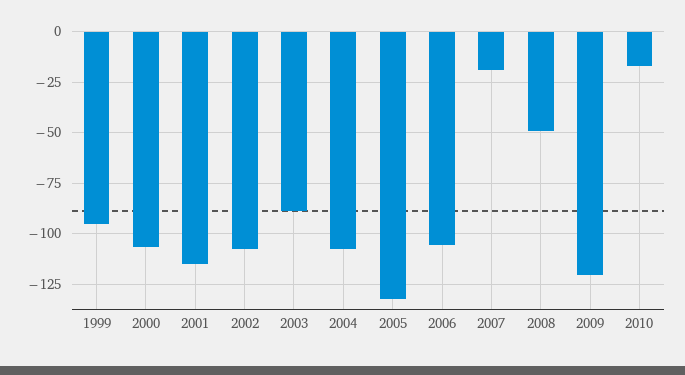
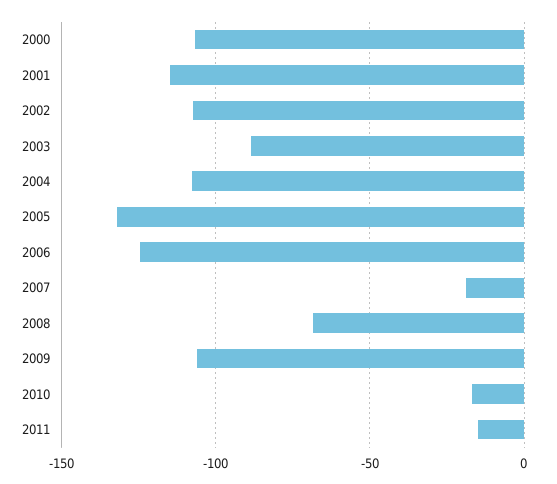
1999: -95 -> none
2006: -105 -> -125
2008: -50 -> -70
2009: -120 -> -105
2011: none -> -15

